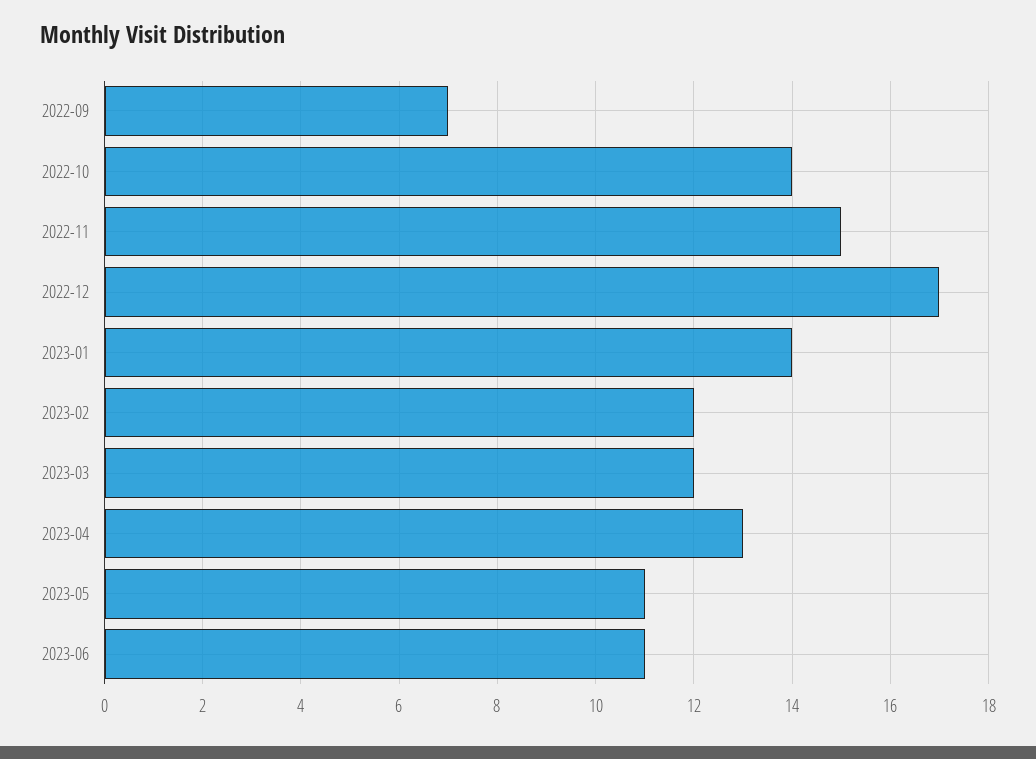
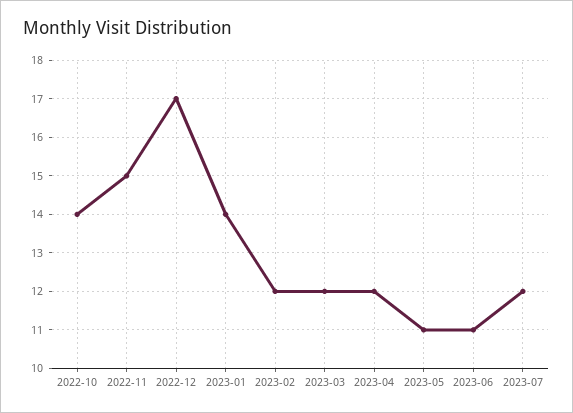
2022-09: 7 -> none
2023-04: 13 -> 12
2023-07: none -> 12

